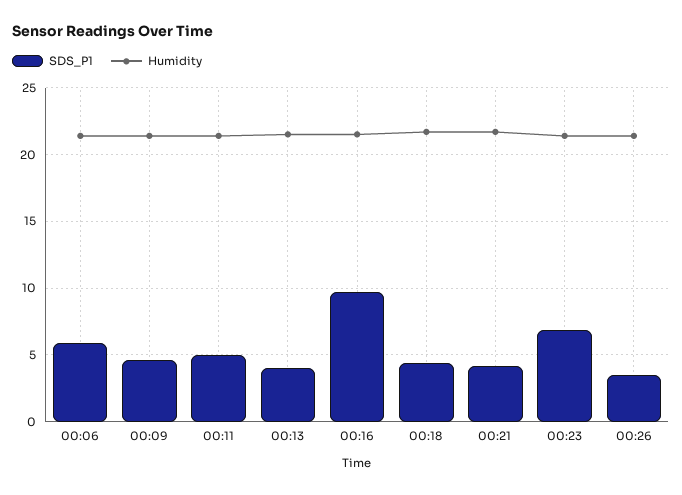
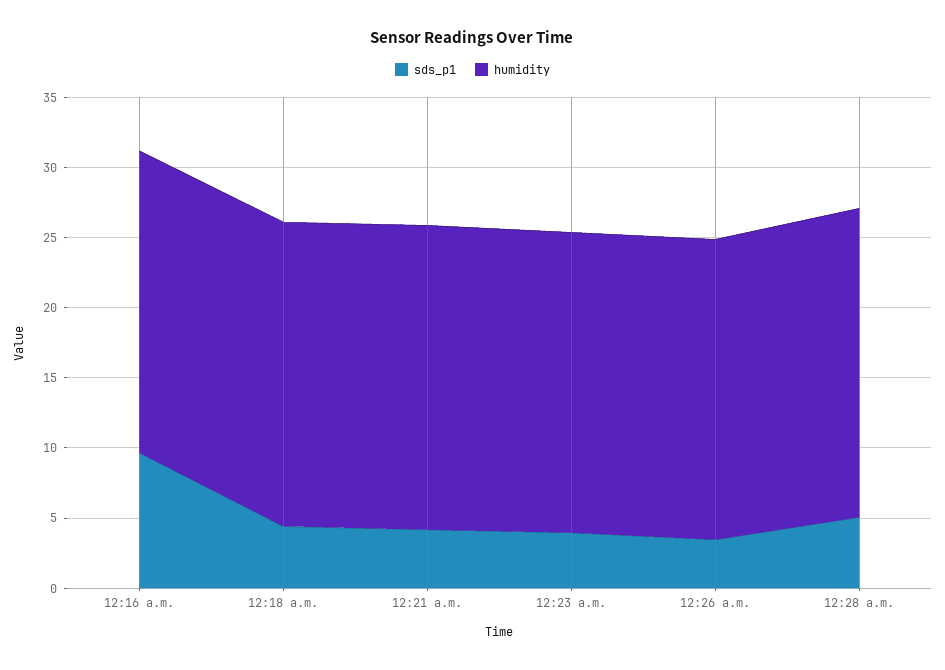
SDS_P1, 00:06: 6 -> none
Humidity, 00:06: 21.5 -> none
SDS_P1, 00:09: 4.5 -> none
Humidity, 00:09: 21.5 -> none
SDS_P1, 00:11: 5 -> none
Humidity, 00:11: 21.5 -> none
SDS_P1, 00:13: 4 -> none
Humidity, 00:13: 21.5 -> none
SDS_P1, 00:23: 7 -> 4
SDS_P1, 12:28 a.m.: none -> 5
Humidity, 12:28 a.m.: none -> 22

